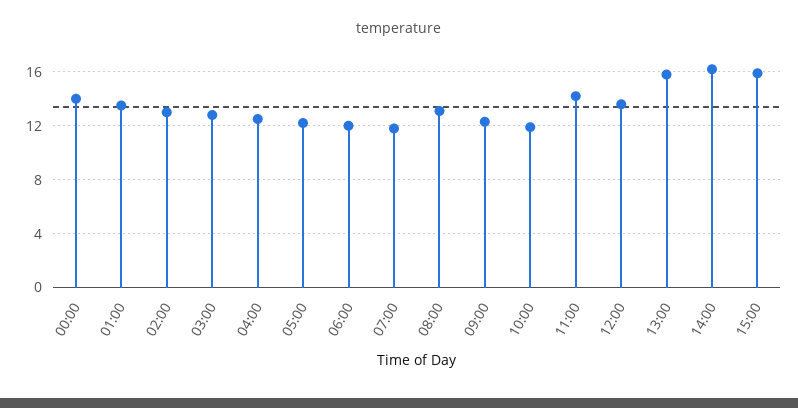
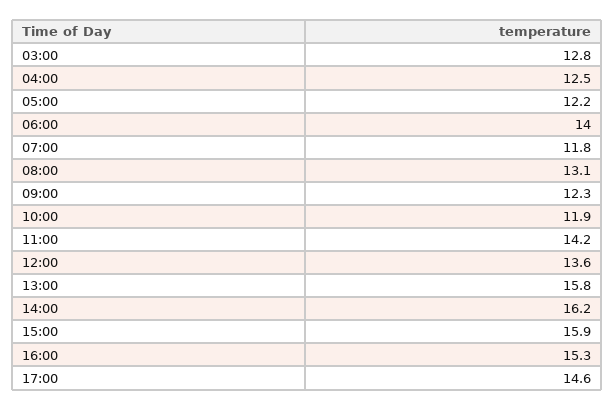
00:00: 14 -> none
01:00: 13.5 -> none
02:00: 13 -> none
06:00: 12 -> 14
16:00: none -> 15.3
17:00: none -> 14.6

